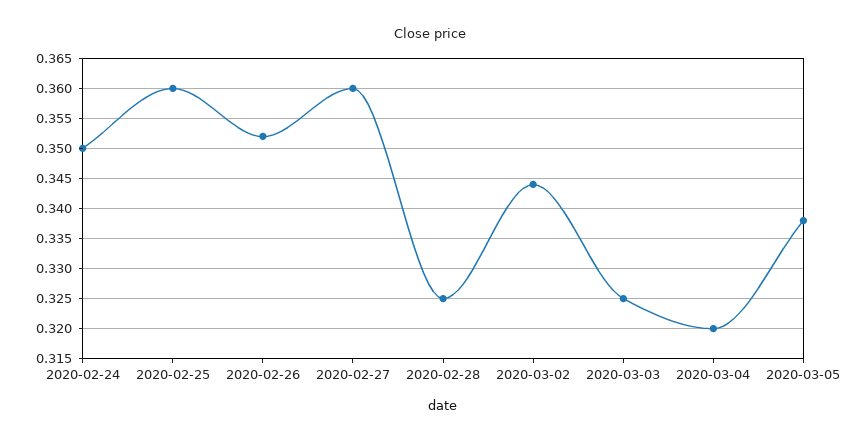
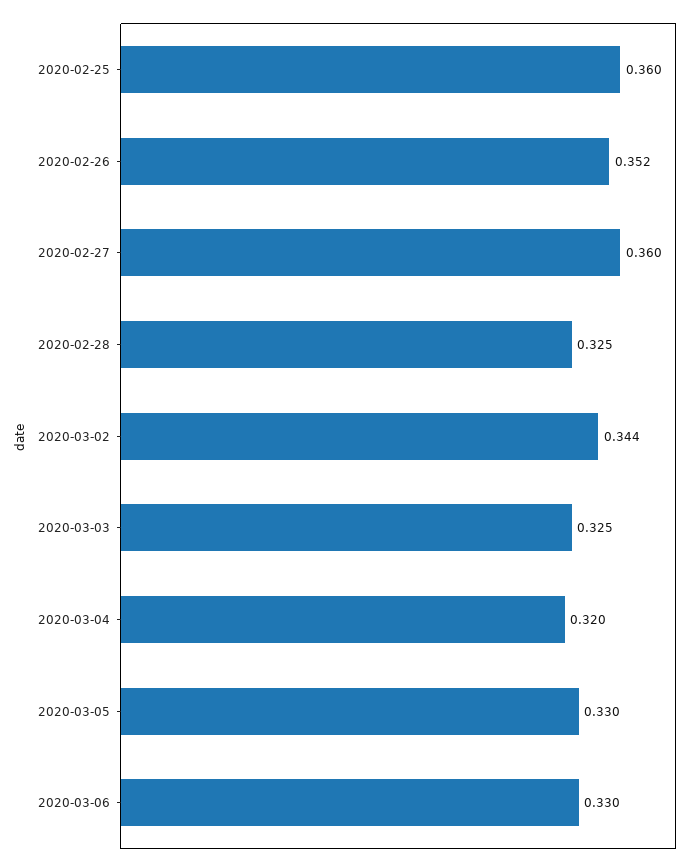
2020-02-24: 0.35 -> none
2020-03-05: 0.338 -> 0.33
2020-03-06: none -> 0.33

